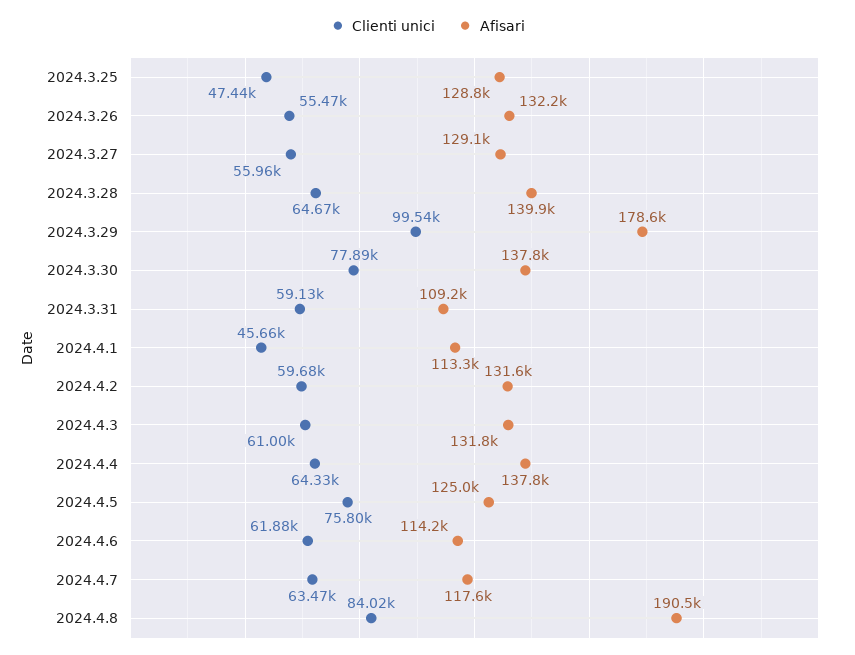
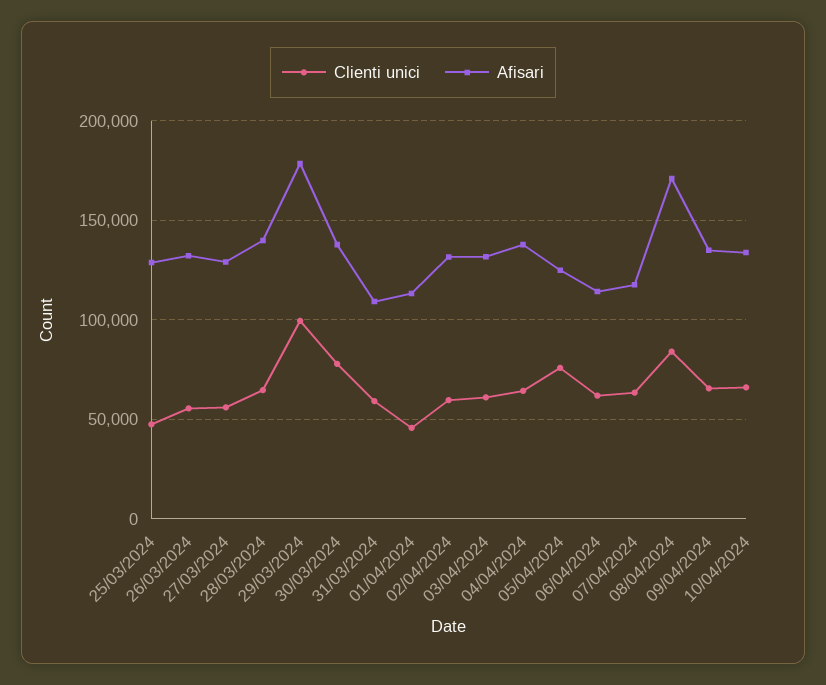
Afisari, 2024.4.8: 190500 -> 170000
Clienti unici, 09/04/2024: none -> 65000
Afisari, 09/04/2024: none -> 135000
Clienti unici, 10/04/2024: none -> 65000
Afisari, 10/04/2024: none -> 135000

